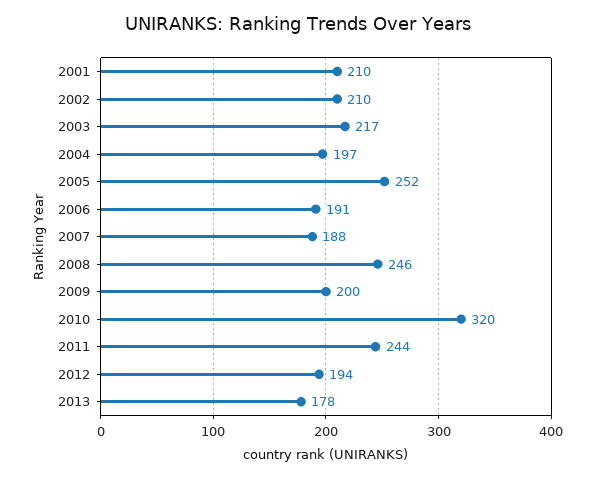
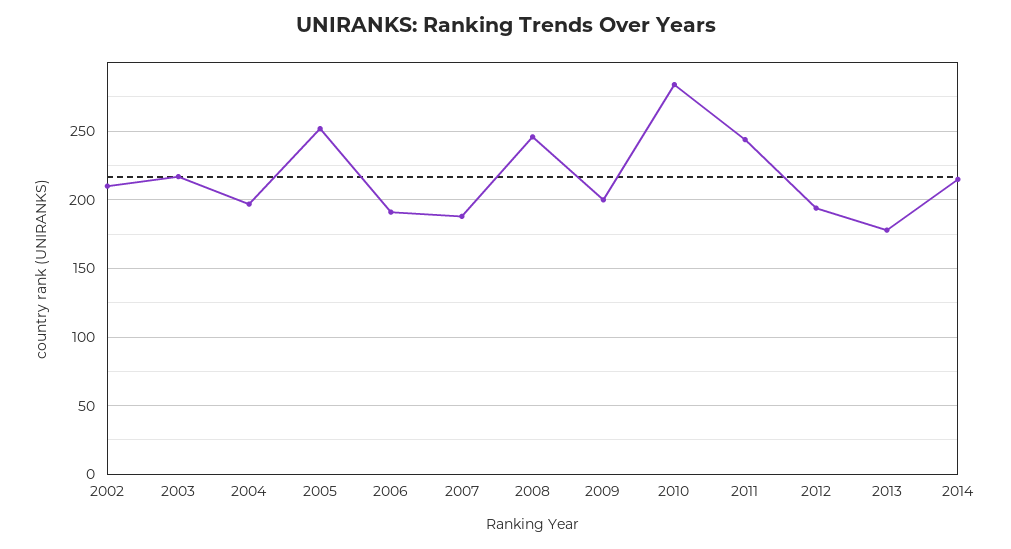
2001: 210 -> none
2010: 320 -> 285
2014: none -> 215

